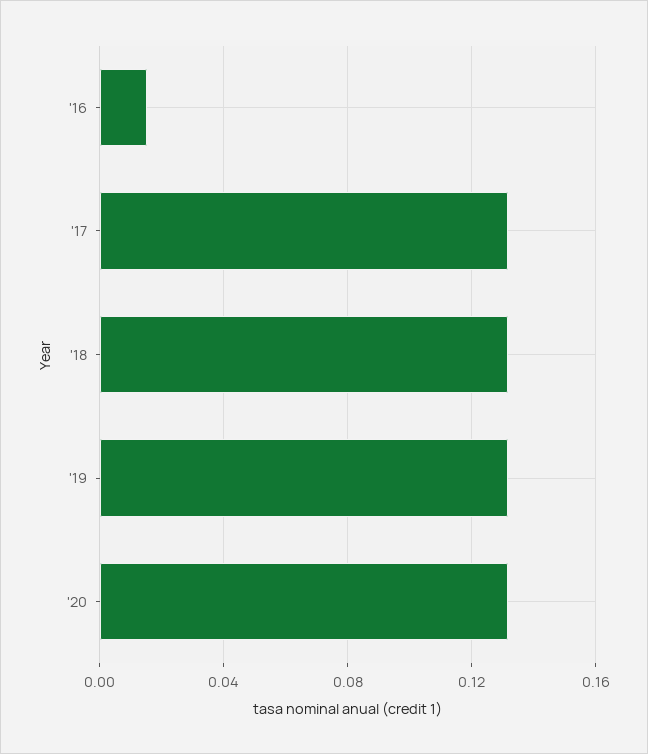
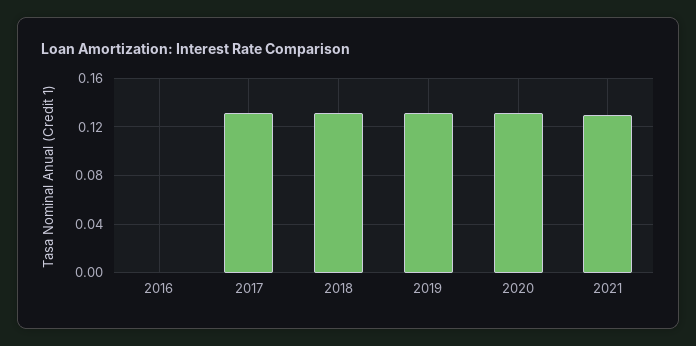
'16: 0.015 -> 0
2021: none -> 0.13

